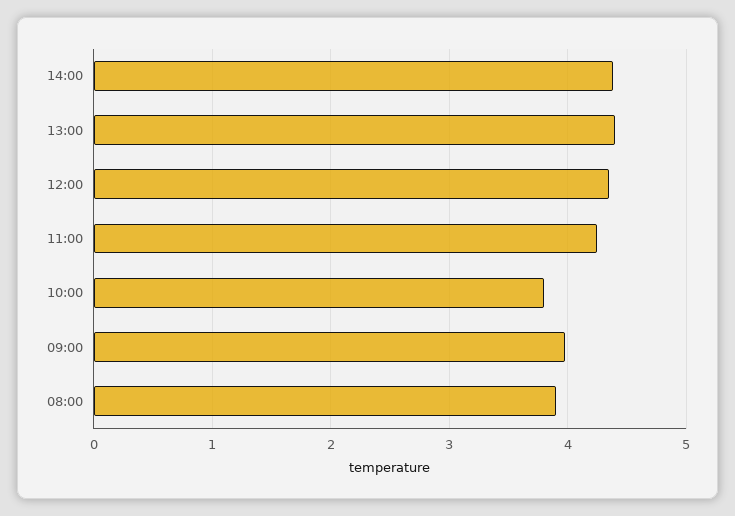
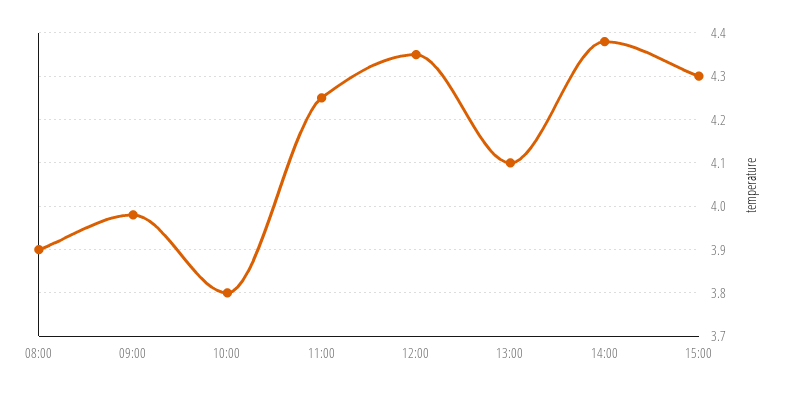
13:00: 4.4 -> 4.1
15:00: none -> 4.3

